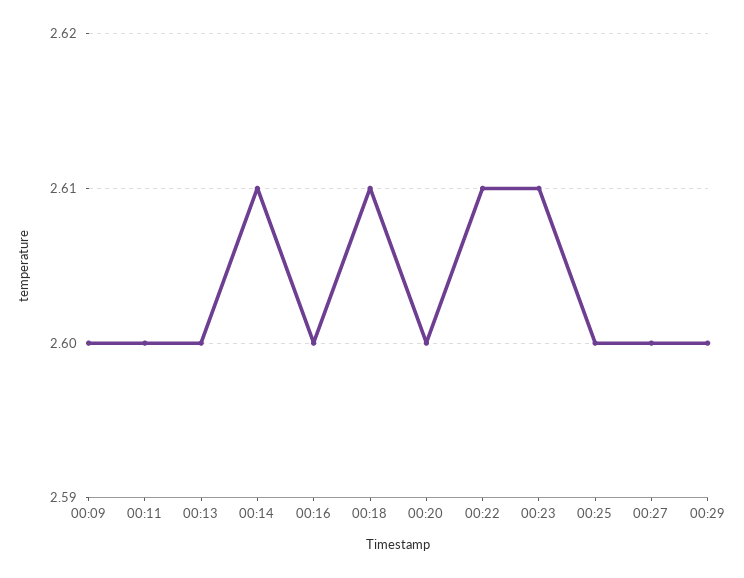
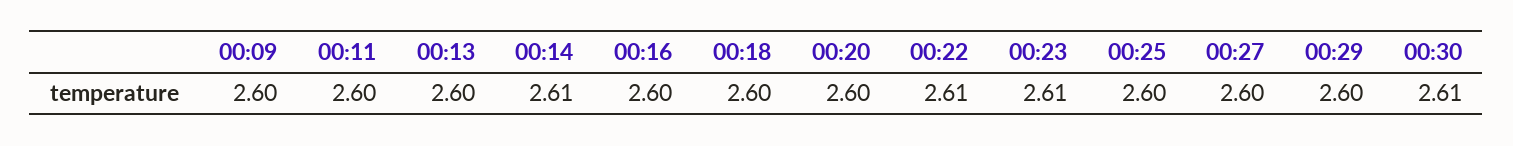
00:18: 2.61 -> 2.6
00:30: none -> 2.61

